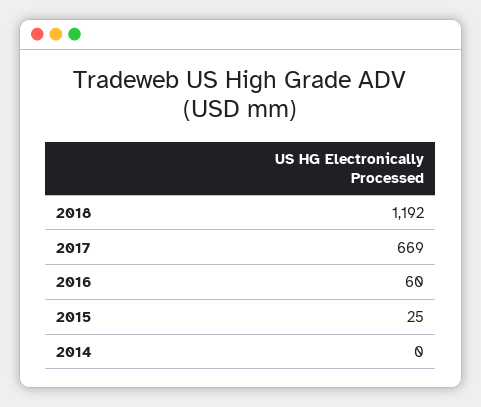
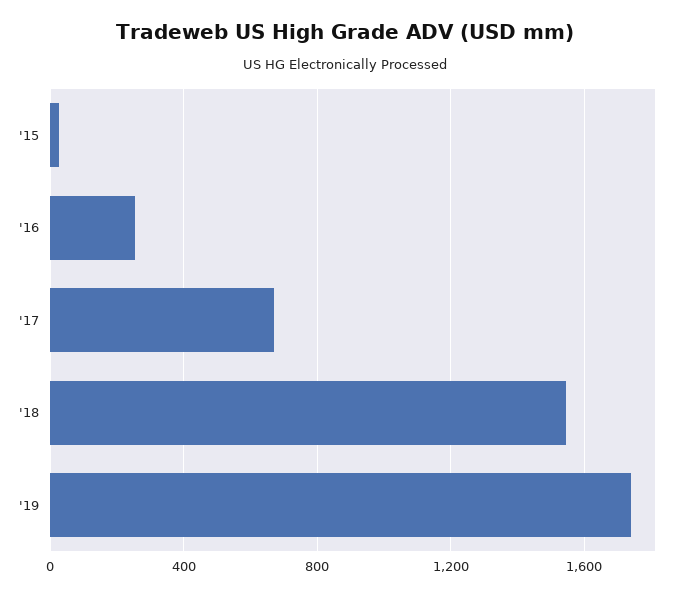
2018: 1192 -> 1550
2016: 60 -> 250
2014: 0 -> none
'19: none -> 1750

